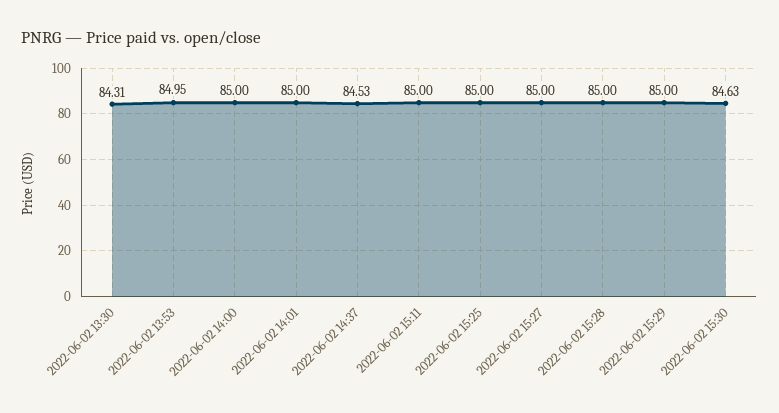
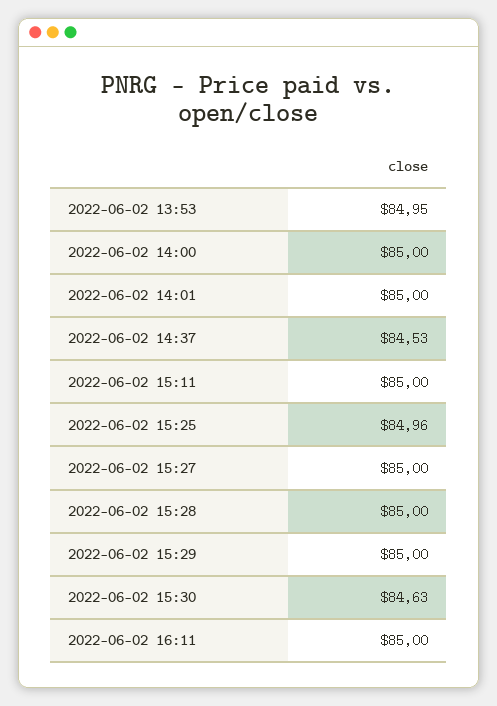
2022-06-02 13:30: 84.31 -> none
2022-06-02 15:25: 85 -> 84.96
2022-06-02 16:11: none -> 85

